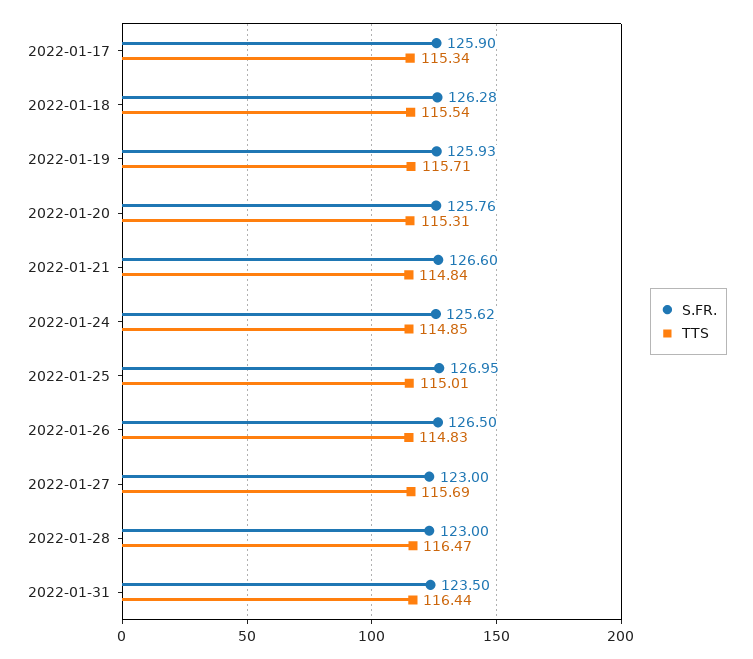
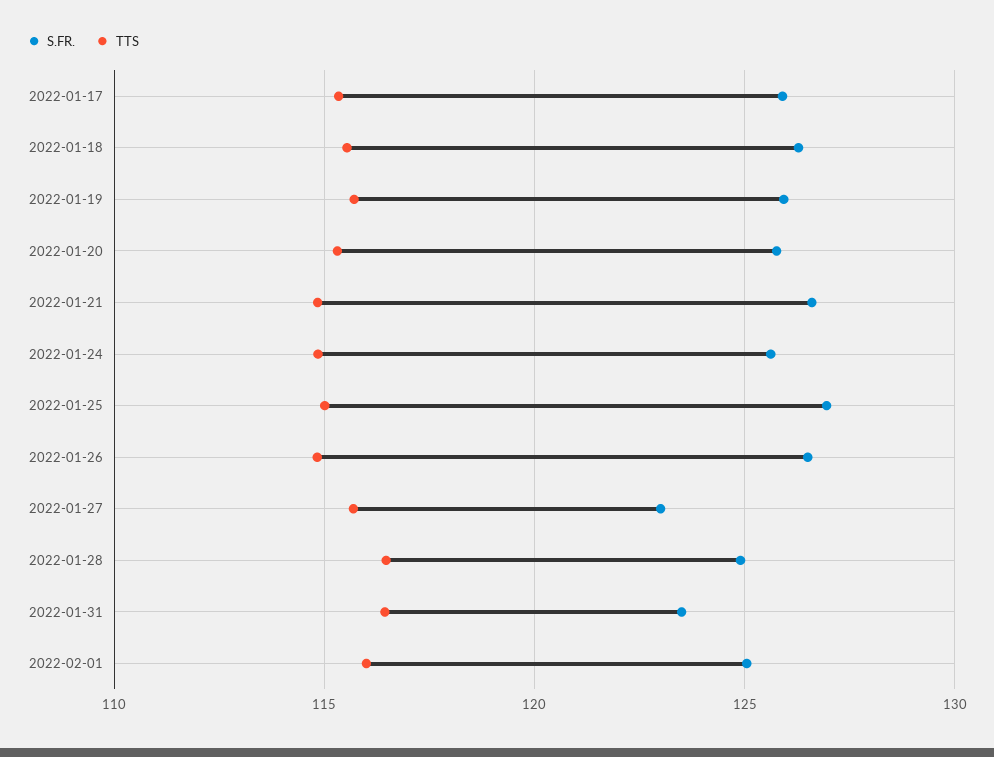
S.FR., 2022-01-28: 123 -> 125
S.FR., 2022-02-01: none -> 125
TTS, 2022-02-01: none -> 116

